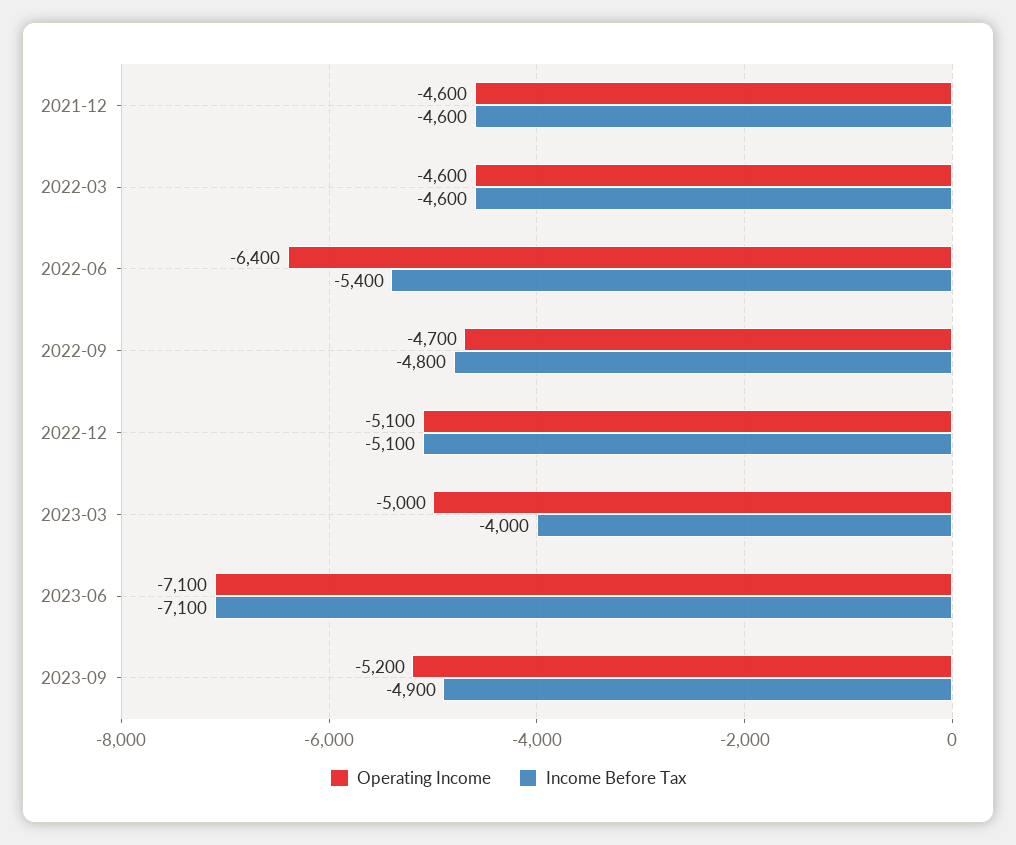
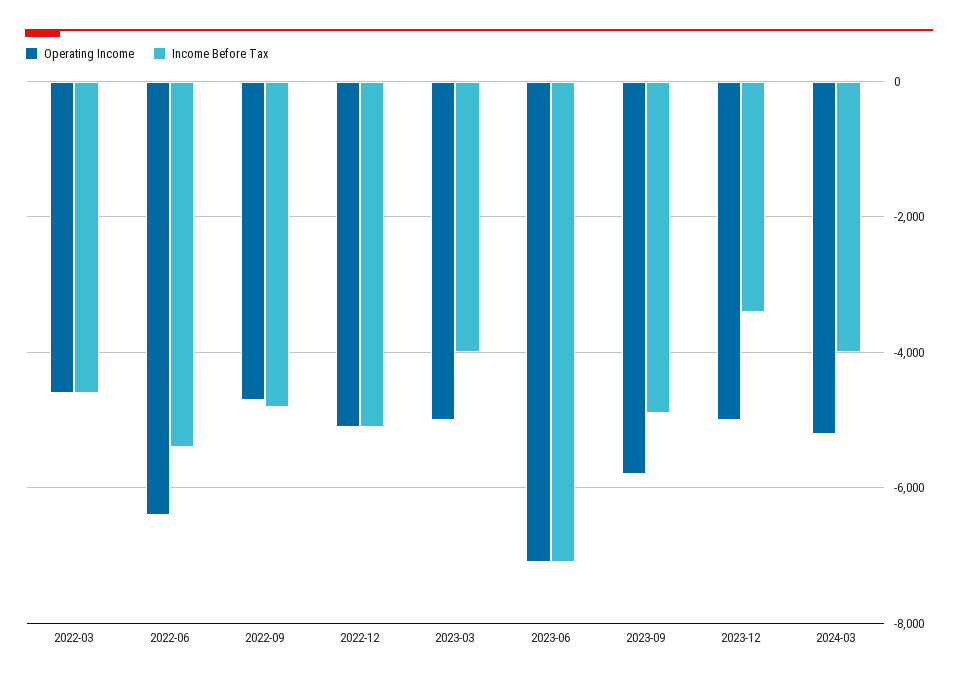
Operating Income, 2021-12: -4600 -> none
Income Before Tax, 2021-12: -4600 -> none
Operating Income, 2023-09: -5200 -> -5800
Operating Income, 2023-12: none -> -5000
Income Before Tax, 2023-12: none -> -3400
Operating Income, 2024-03: none -> -5200
Income Before Tax, 2024-03: none -> -4000

